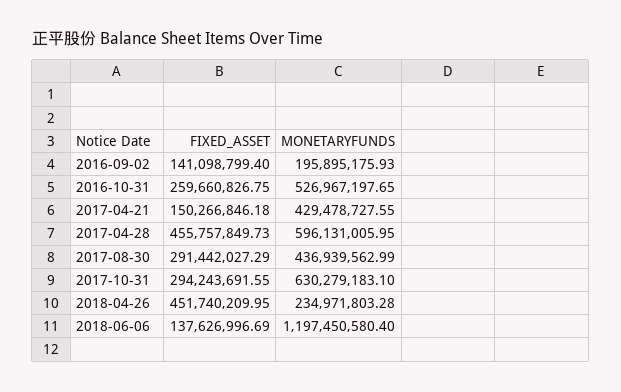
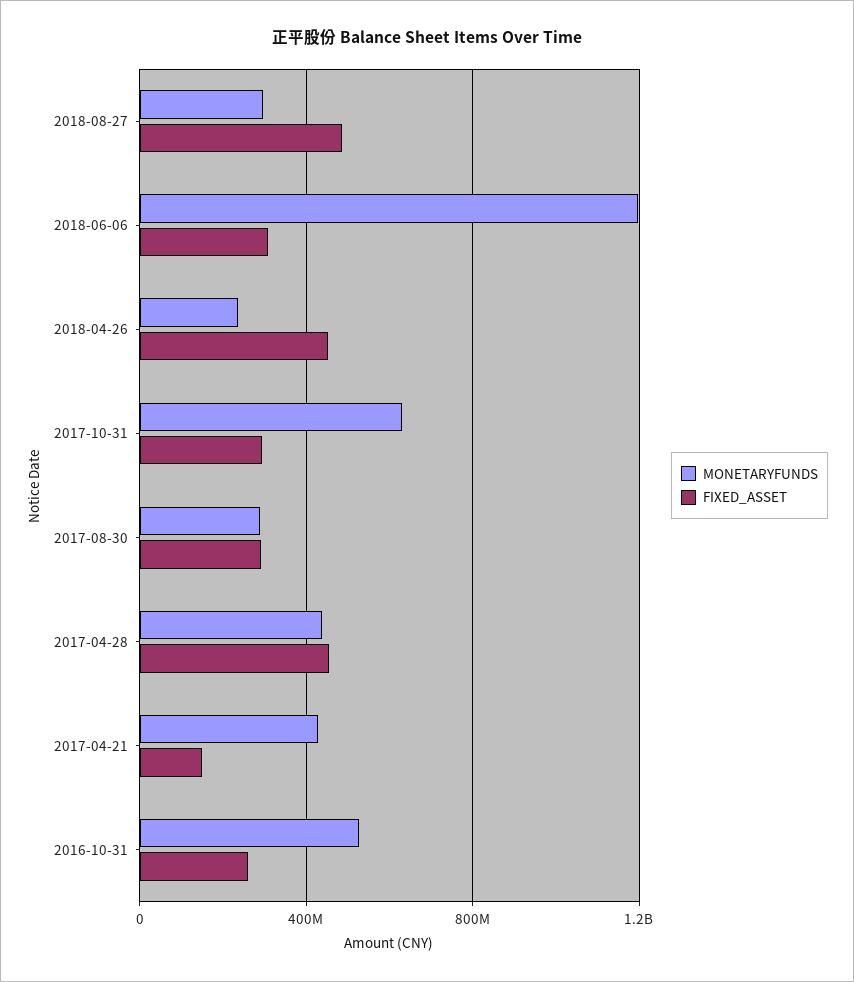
FIXED_ASSET, 2016-09-02: 141098799.4 -> none
MONETARYFUNDS, 2016-09-02: 195895175.93 -> none
MONETARYFUNDS, 2017-04-28: 596131005.95 -> 450000000
MONETARYFUNDS, 2017-08-30: 436939562.99 -> 300000000
FIXED_ASSET, 2018-06-06: 137626996.69 -> 300000000
MONETARYFUNDS, 2018-08-27: none -> 300000000
FIXED_ASSET, 2018-08-27: none -> 500000000

